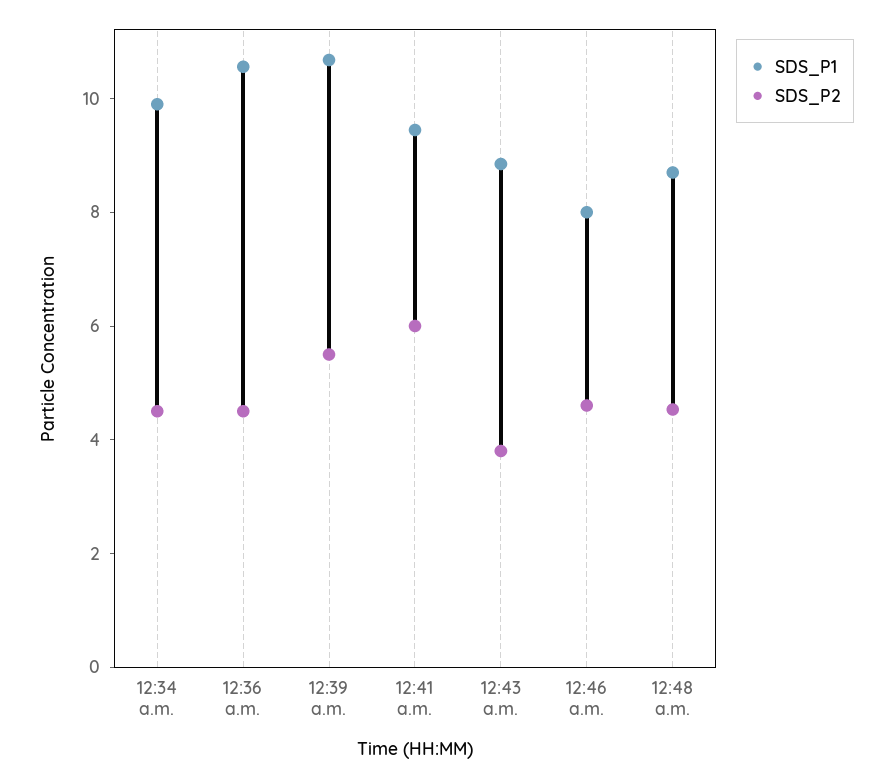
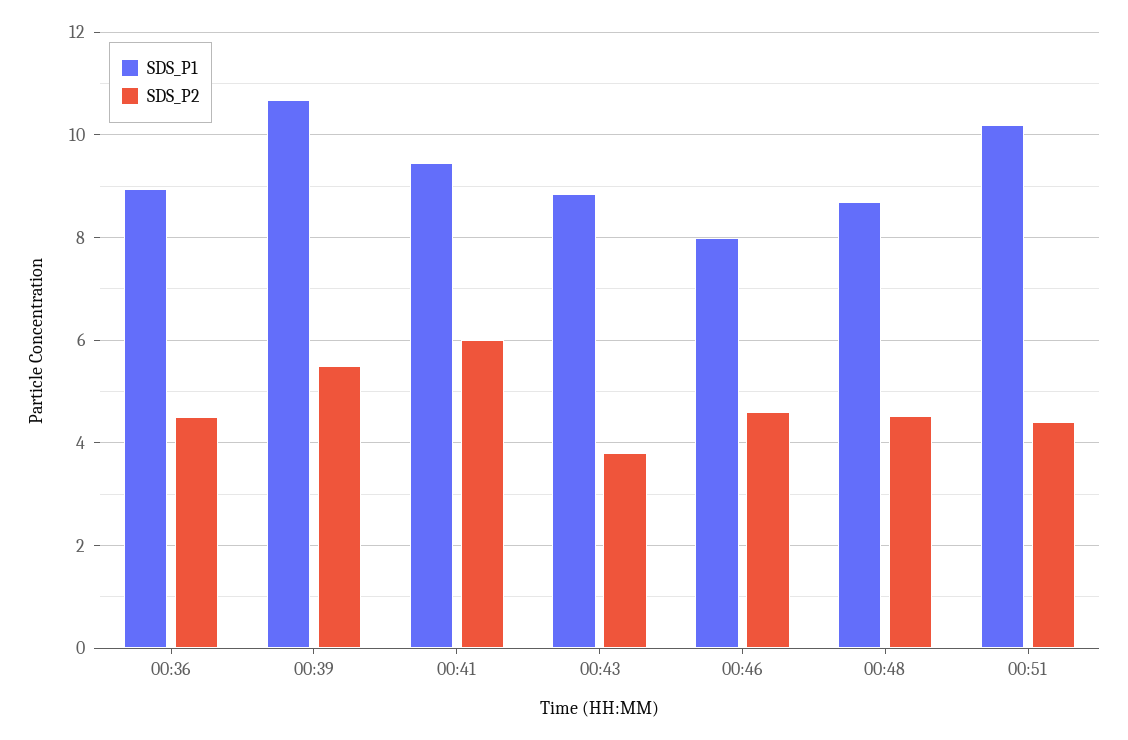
SDS_P1, 12:34 a.m.: 10 -> none
SDS_P2, 12:34 a.m.: 4.5 -> none
SDS_P1, 12:36 a.m.: 10.5 -> 9
SDS_P1, 00:51: none -> 10.2
SDS_P2, 00:51: none -> 4.4

